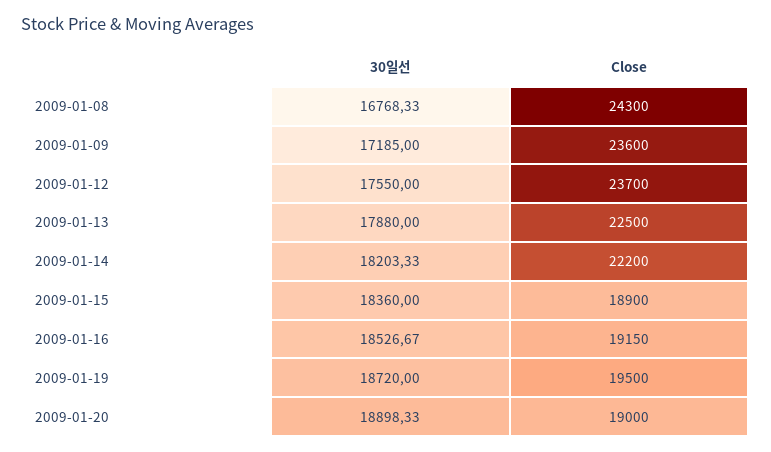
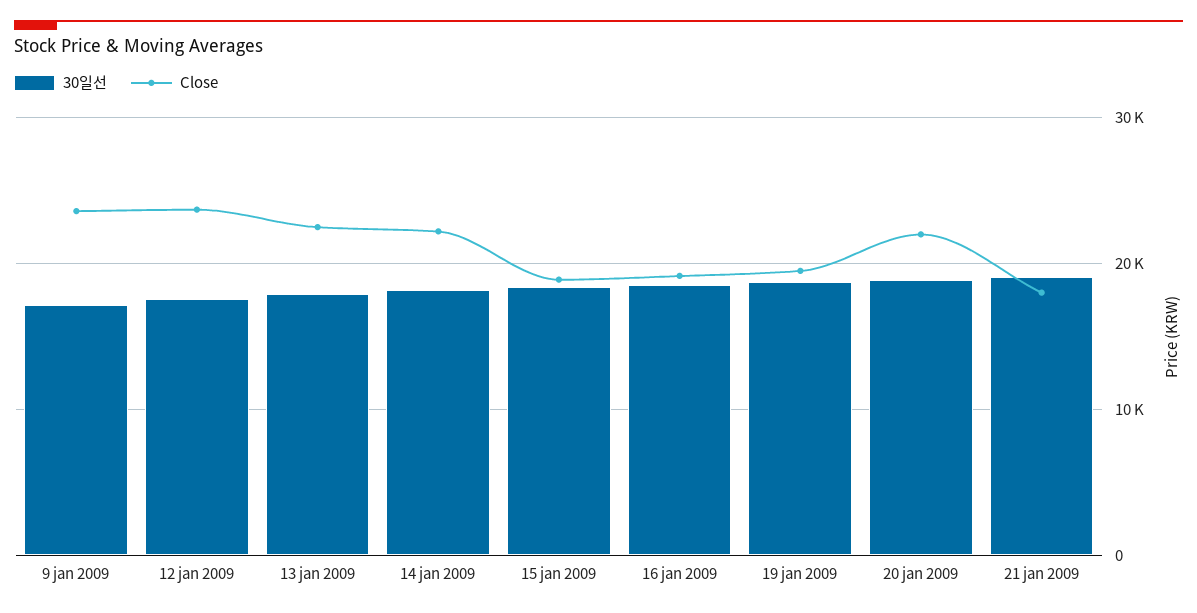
30일선, 2009-01-08: 16768.33 -> none
Close, 2009-01-08: 24300 -> none
Close, 2009-01-20: 19000 -> 22000
30일선, 21 jan 2009: none -> 19000
Close, 21 jan 2009: none -> 18000

